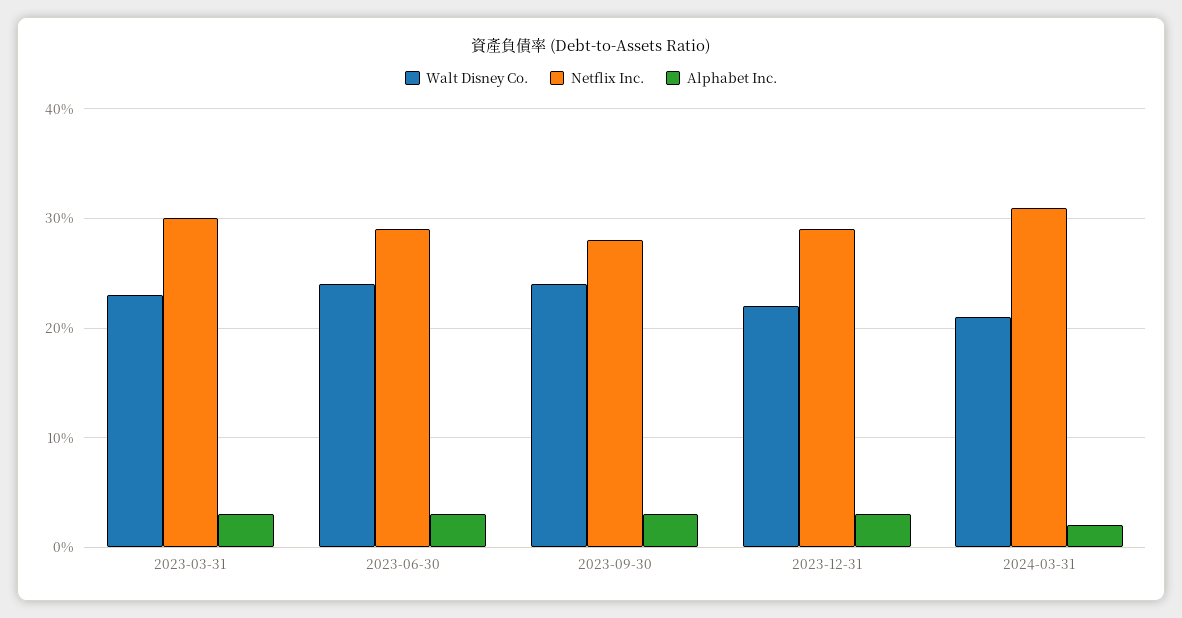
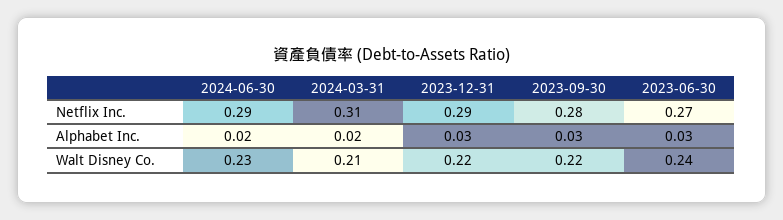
Walt Disney Co., 2023-03-31: 0.23 -> none
Netflix Inc., 2023-03-31: 0.3 -> none
Alphabet Inc., 2023-03-31: 0.03 -> none
Netflix Inc., 2023-06-30: 0.29 -> 0.27
Walt Disney Co., 2023-09-30: 0.24 -> 0.22
Netflix Inc., 2024-06-30: none -> 0.29
Alphabet Inc., 2024-06-30: none -> 0.02
Walt Disney Co., 2024-06-30: none -> 0.23

